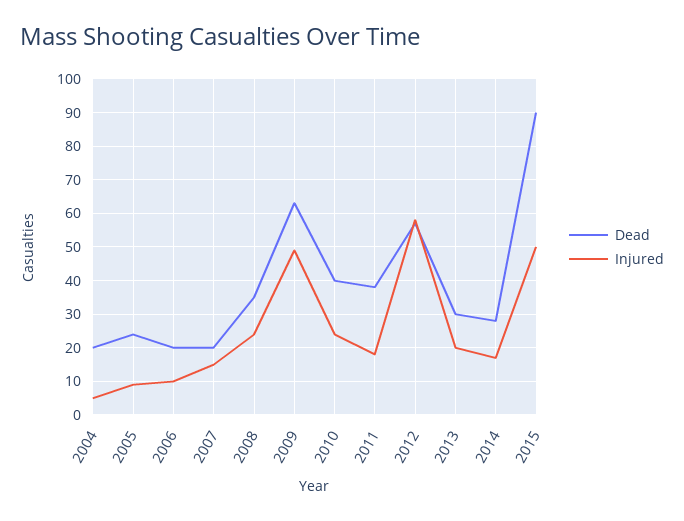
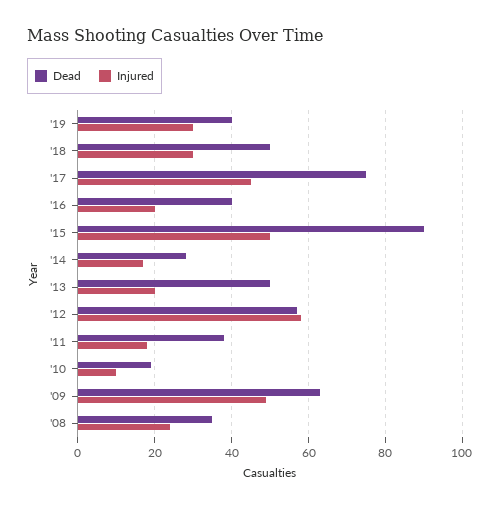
Dead, 2004: 20 -> none
Injured, 2004: 5 -> none
Dead, 2005: 25 -> none
Injured, 2005: 10 -> none
Dead, 2006: 20 -> none
Injured, 2006: 10 -> none
Dead, 2007: 20 -> none
Injured, 2007: 15 -> none
Dead, 2010: 40 -> 20
Injured, 2010: 25 -> 10
Dead, 2013: 30 -> 50
Dead, '19: none -> 40
Injured, '19: none -> 30
Dead, '18: none -> 50
Injured, '18: none -> 30
Dead, '17: none -> 75
Injured, '17: none -> 45
Dead, '16: none -> 40
Injured, '16: none -> 20

